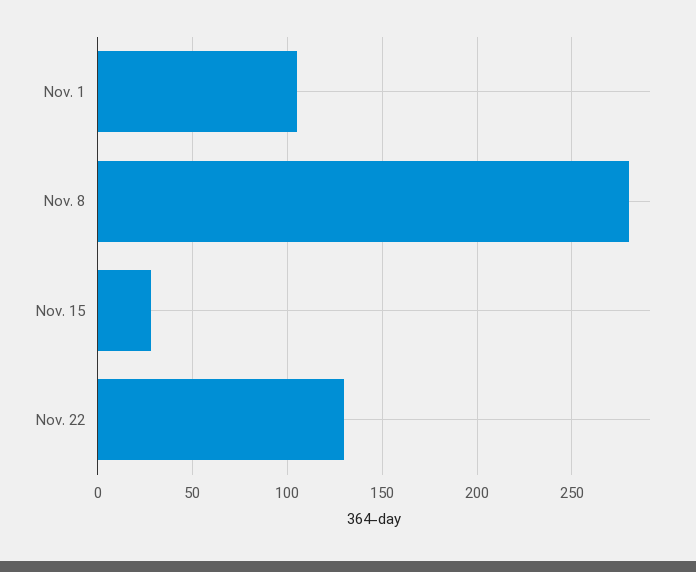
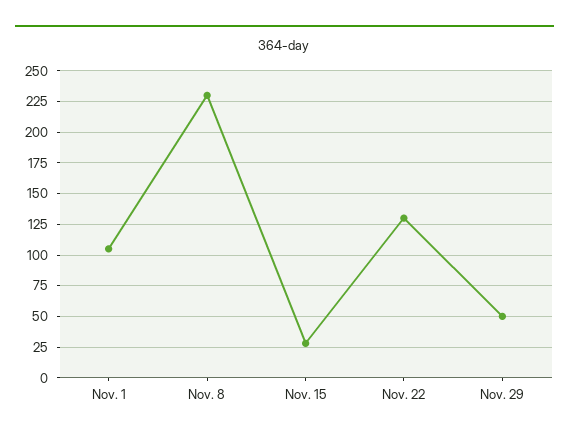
Nov. 8: 280 -> 230
Nov. 29: none -> 50

